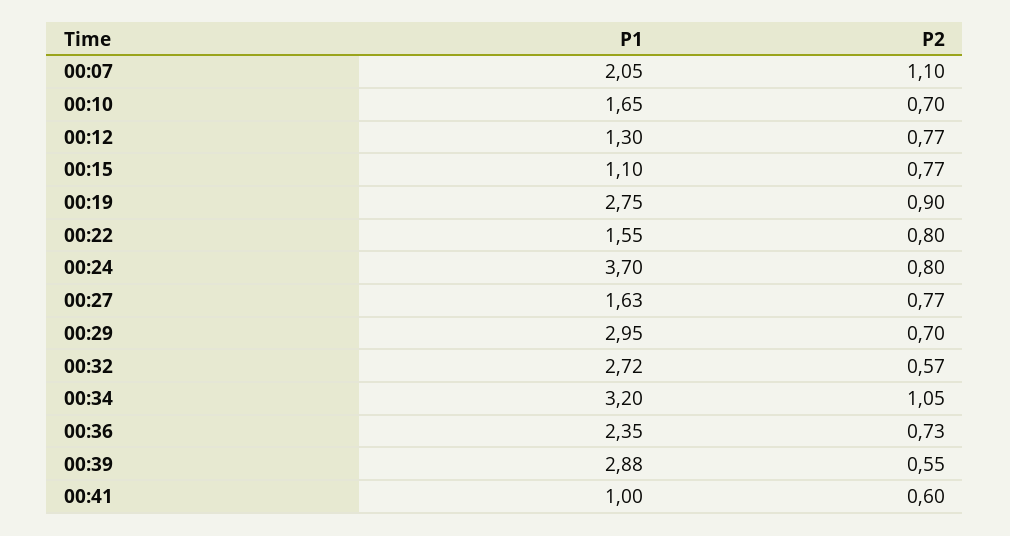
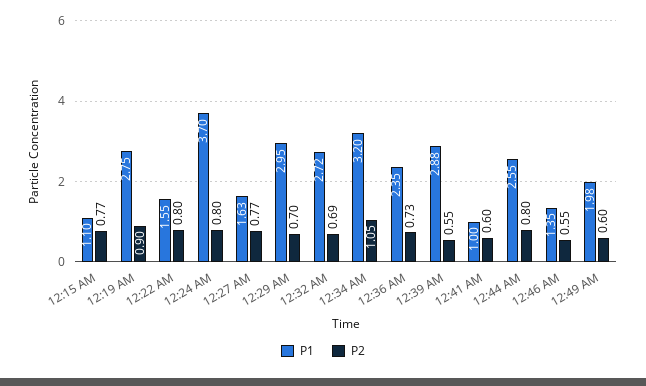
P1, 00:07: 2.05 -> none
P2, 00:07: 1.1 -> none
P1, 00:10: 1.65 -> none
P2, 00:10: 0.7 -> none
P1, 00:12: 1.3 -> none
P2, 00:12: 0.77 -> none
P2, 00:32: 0.57 -> 0.69
P1, 12:44 AM: none -> 2.55
P2, 12:44 AM: none -> 0.8
P1, 12:46 AM: none -> 1.35
P2, 12:46 AM: none -> 0.55
P1, 12:49 AM: none -> 1.98
P2, 12:49 AM: none -> 0.6

